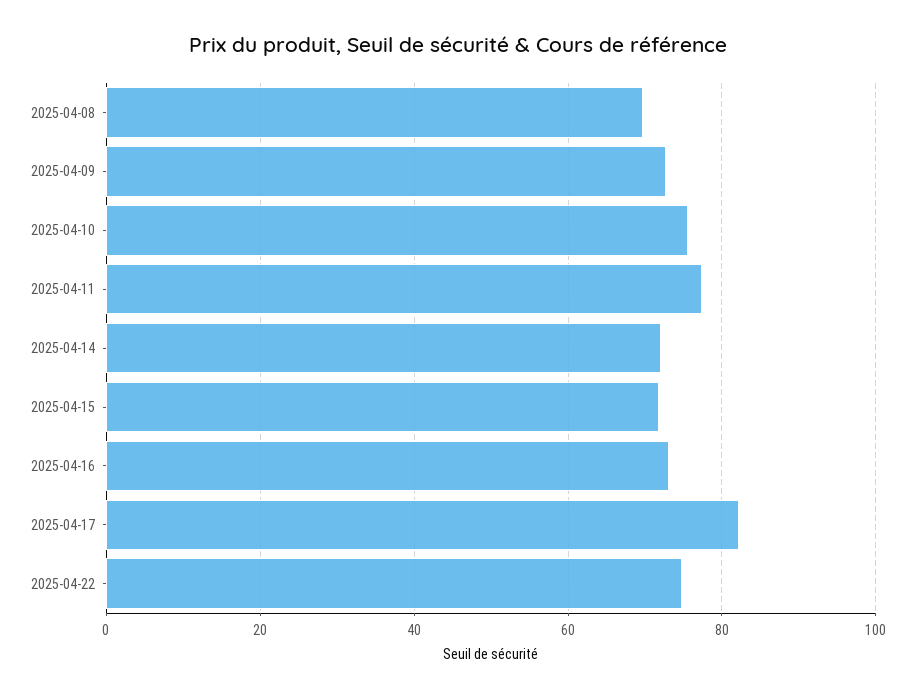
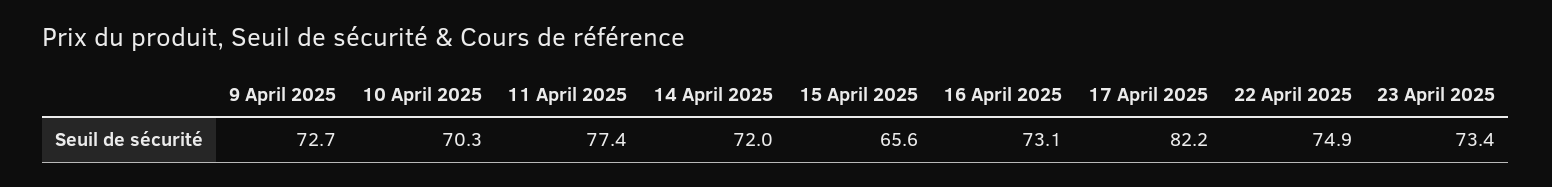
2025-04-08: 70 -> none
2025-04-10: 76 -> 70.3
2025-04-15: 72 -> 65.6
23 April 2025: none -> 73.4

